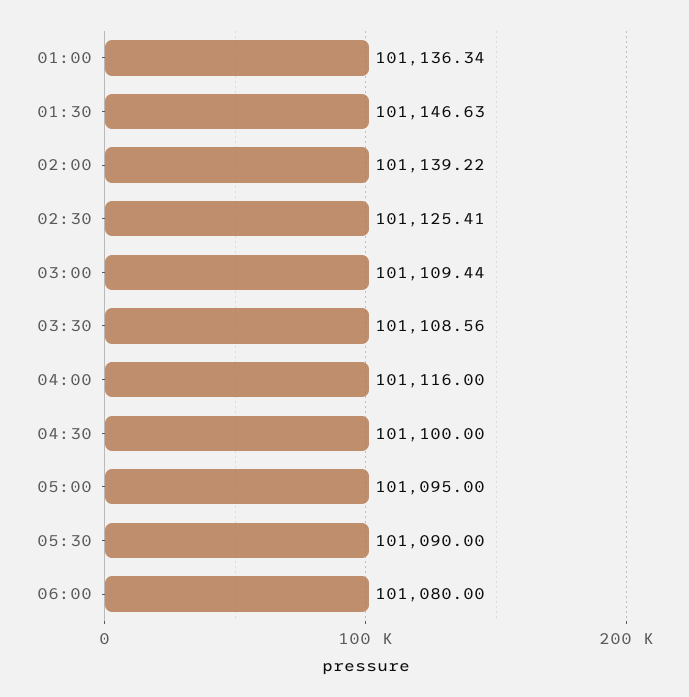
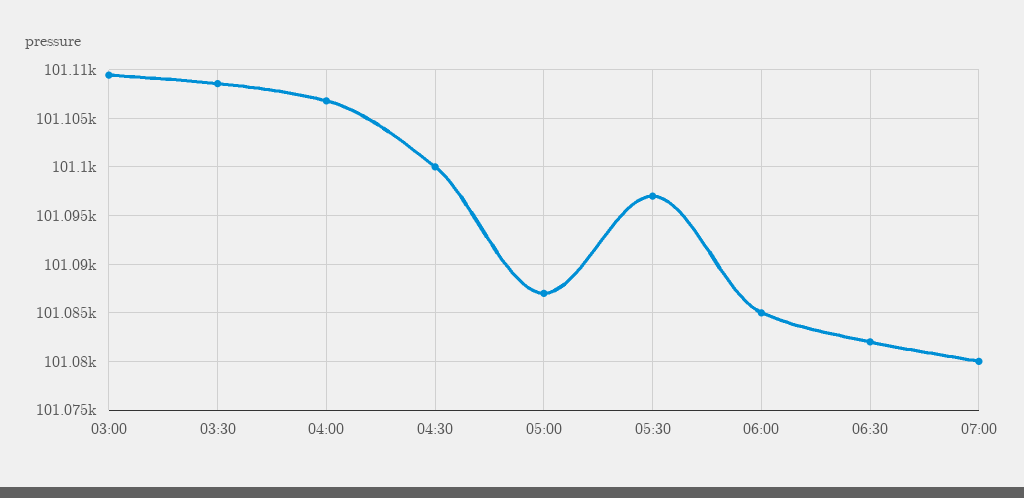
01:00: 101136.34 -> none
01:30: 101146.63 -> none
02:00: 101139.22 -> none
02:30: 101125.41 -> none
04:00: 101116 -> 101107
05:00: 101095 -> 101087
05:30: 101090 -> 101097
06:00: 101080 -> 101085
06:30: none -> 101082
07:00: none -> 101080

